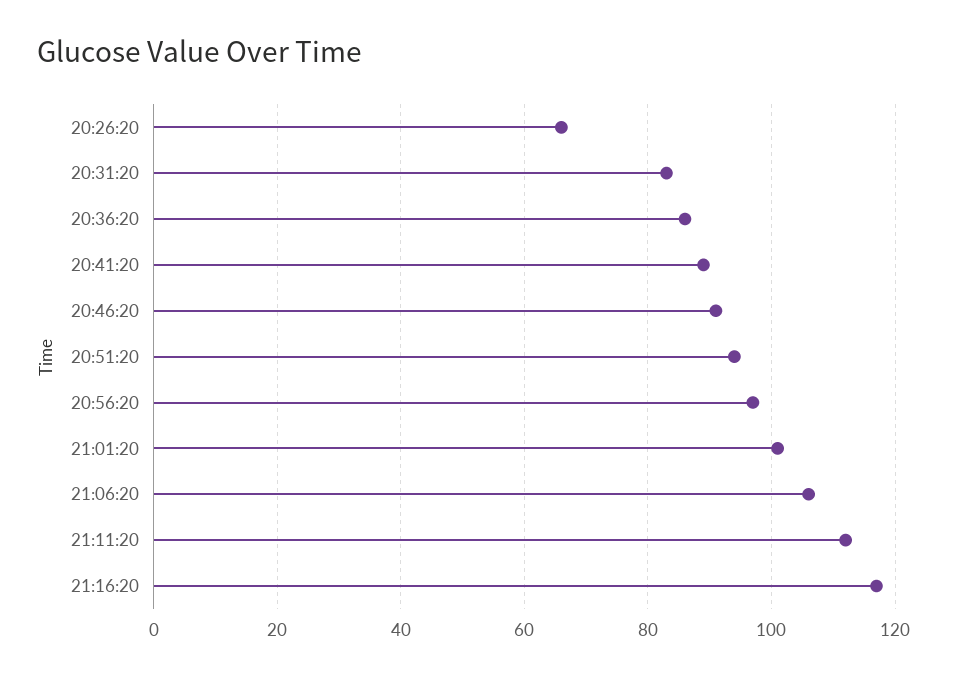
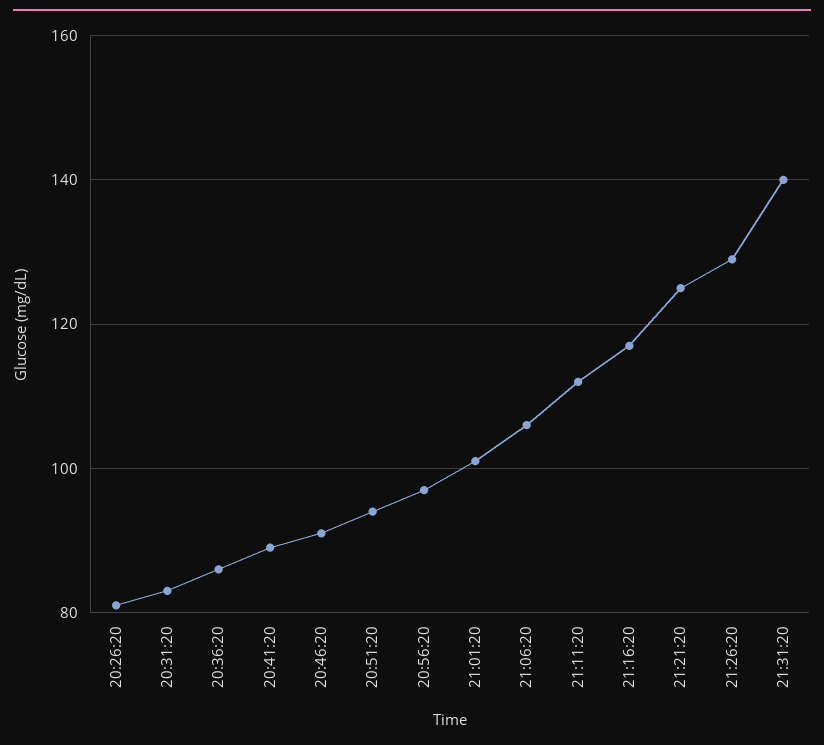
20:26:20: 65 -> 80
21:21:20: none -> 125
21:26:20: none -> 130
21:31:20: none -> 140

